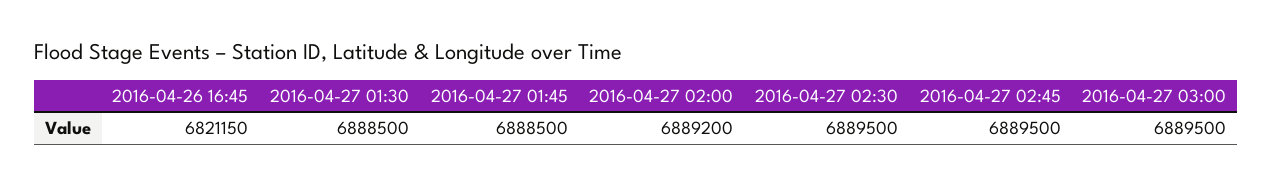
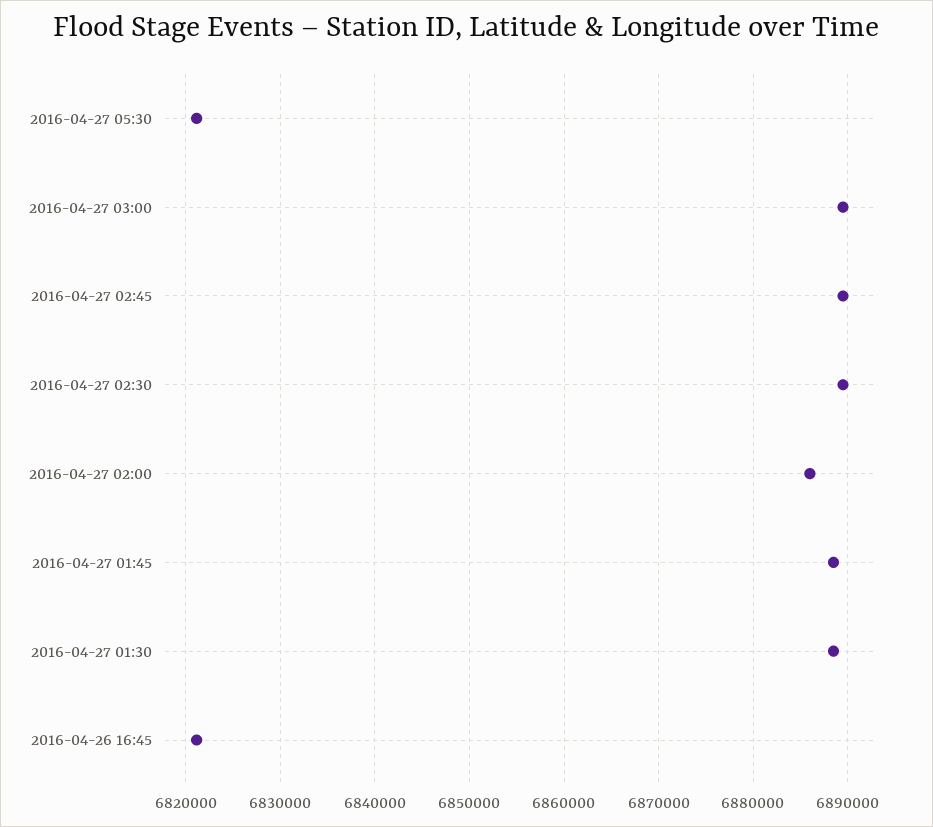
2016-04-27 02:00: 6889200 -> 6886000
2016-04-27 05:30: none -> 6821000

